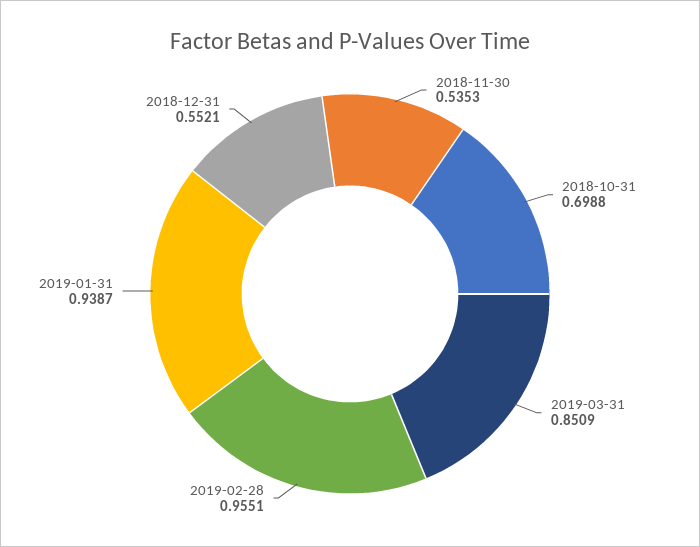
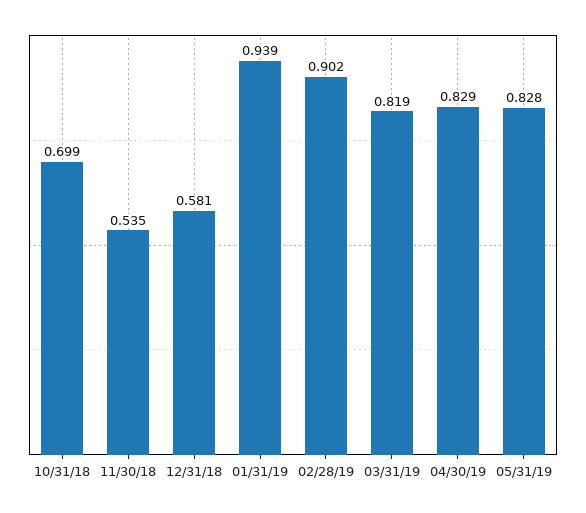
2019-03-31: 0.8509 -> 0.819
2019-02-28: 0.9551 -> 0.902
2018-12-31: 0.5521 -> 0.581
04/30/19: none -> 0.829
05/31/19: none -> 0.828

